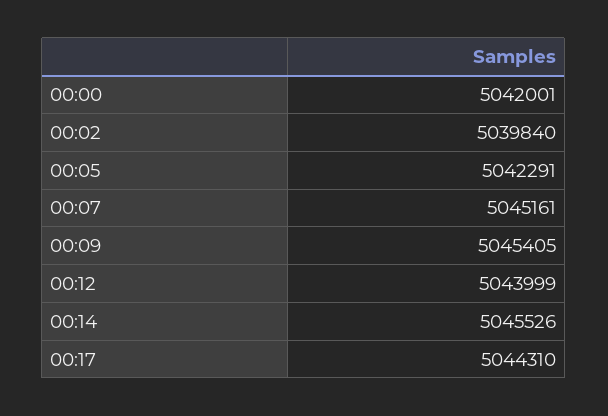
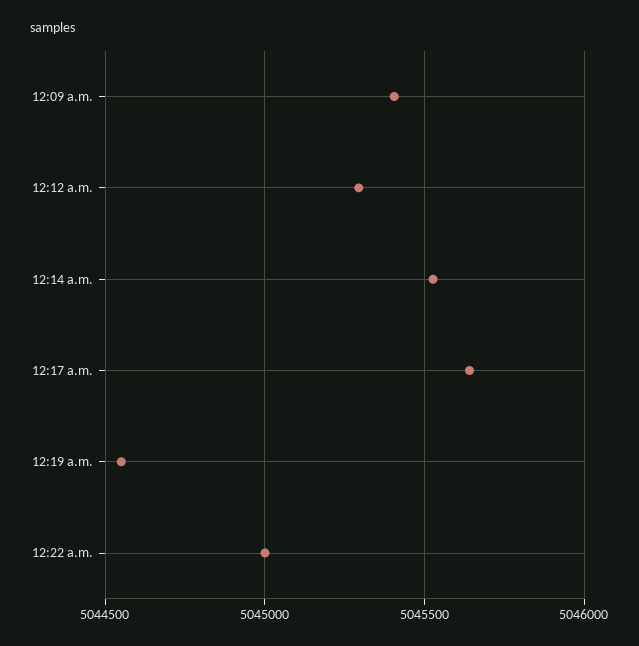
00:00: 5042001 -> none
00:02: 5039840 -> none
00:05: 5042291 -> none
00:07: 5045161 -> none
00:12: 5043999 -> 5045300
00:17: 5044310 -> 5045650
12:19 a.m.: none -> 5044550
12:22 a.m.: none -> 5045000

